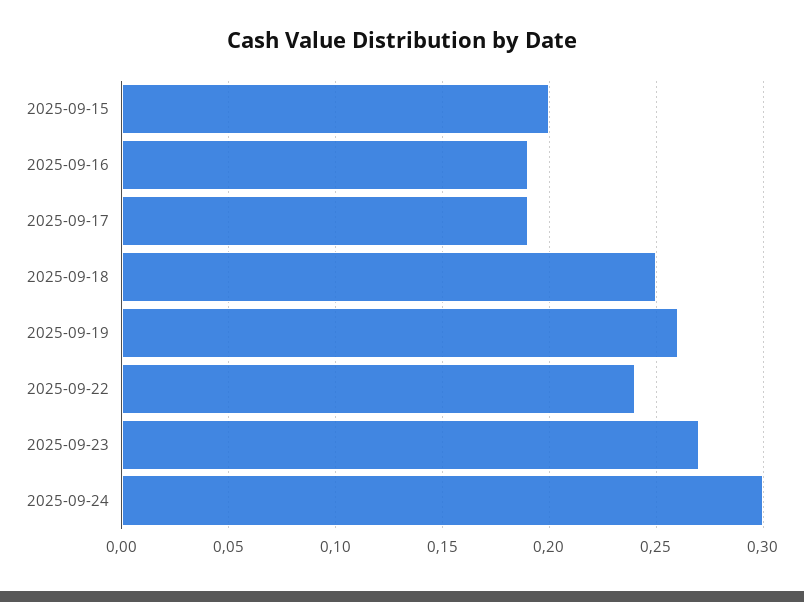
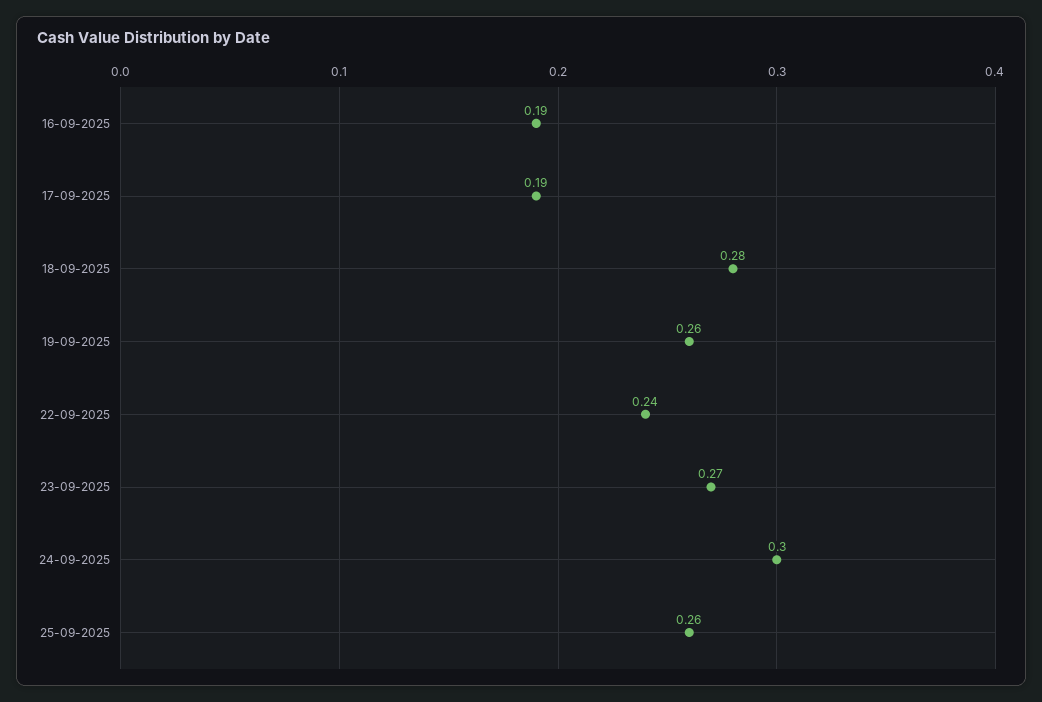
2025-09-15: 0.2 -> none
2025-09-18: 0.25 -> 0.28
25-09-2025: none -> 0.26

